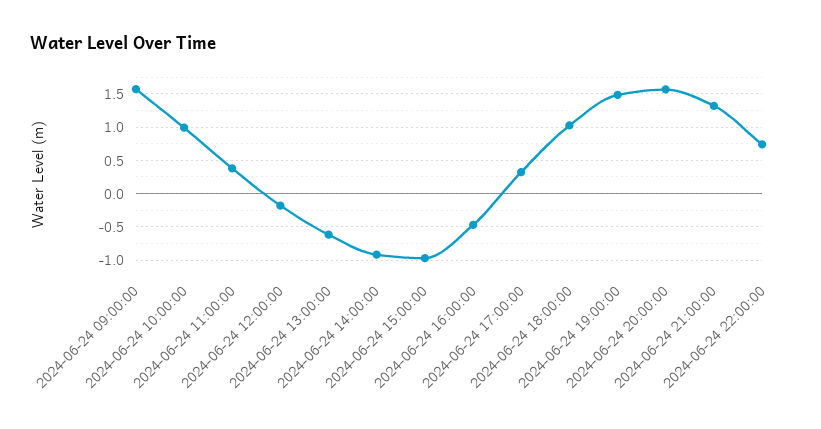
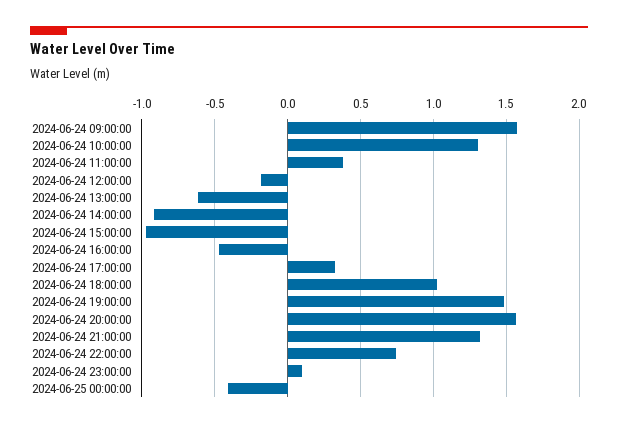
2024-06-24 10:00:00: 1 -> 1.3
2024-06-24 23:00:00: none -> 0.1
2024-06-25 00:00:00: none -> -0.4

